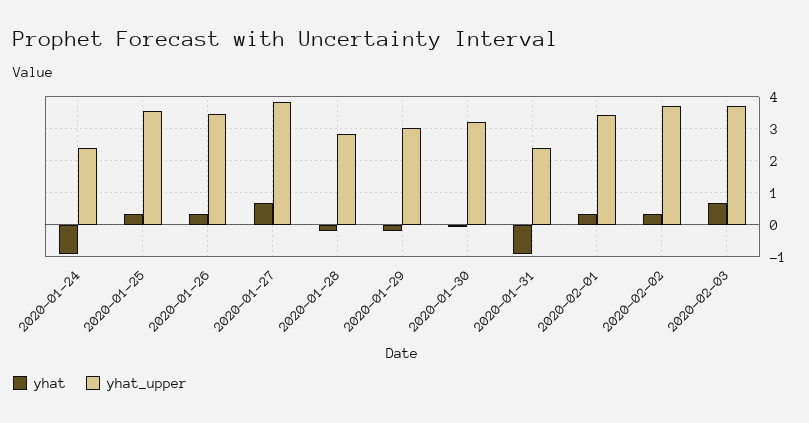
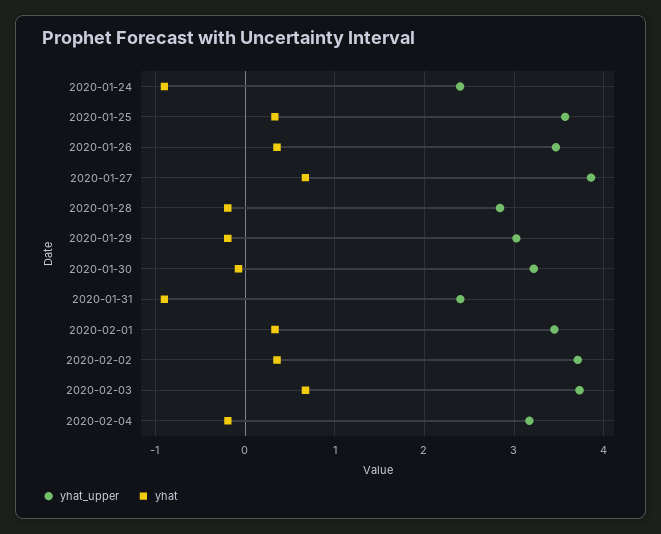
yhat_upper, 2020-02-04: none -> 3.2
yhat, 2020-02-04: none -> -0.2

